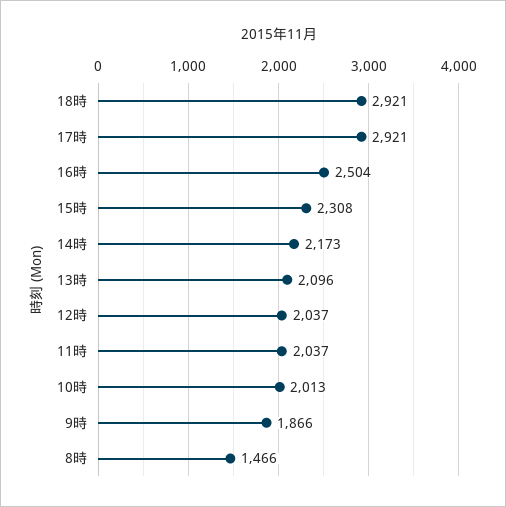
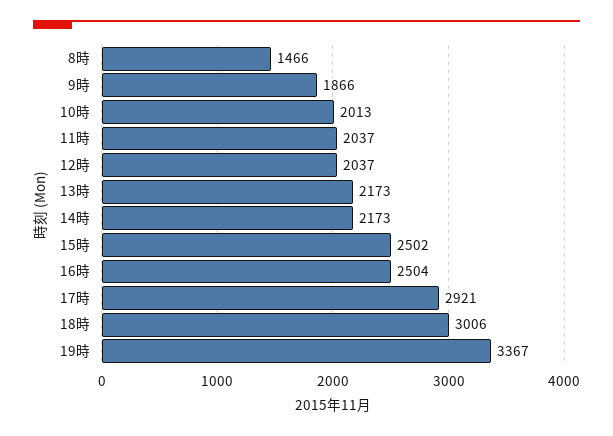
18時: 2921 -> 3006
15時: 2308 -> 2502
13時: 2096 -> 2173
19時: none -> 3367

